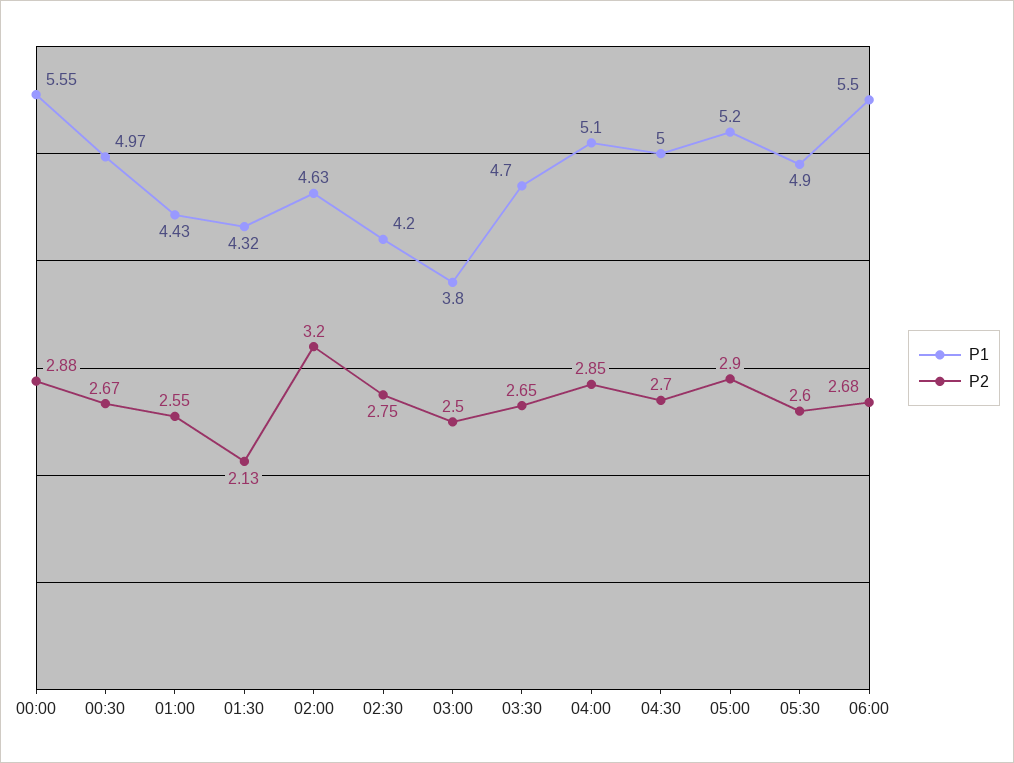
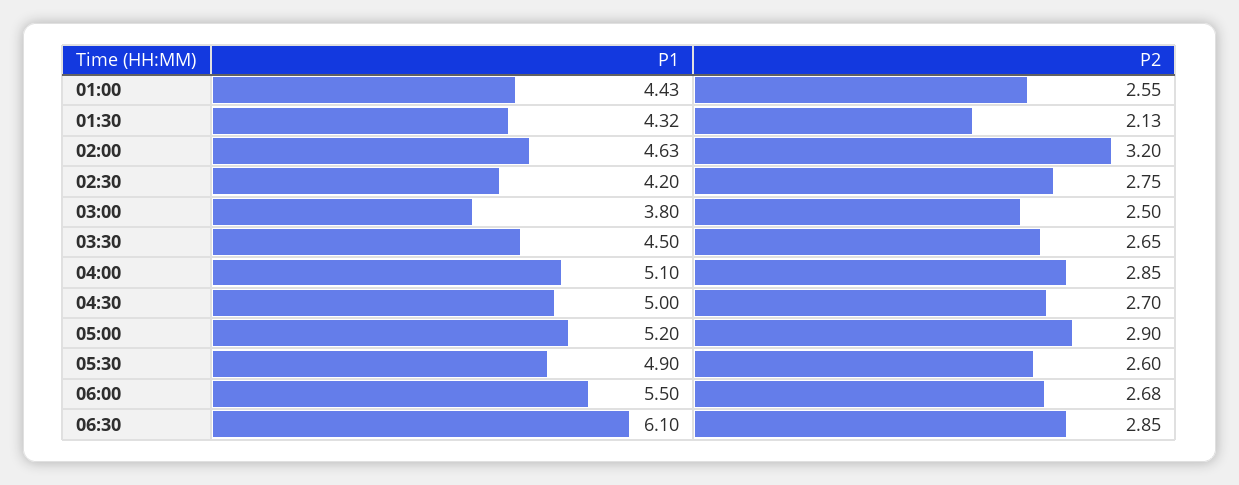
P1, 00:00: 5.55 -> none
P2, 00:00: 2.88 -> none
P1, 00:30: 4.97 -> none
P2, 00:30: 2.67 -> none
P1, 03:30: 4.7 -> 4.5
P1, 06:30: none -> 6.1
P2, 06:30: none -> 2.85

